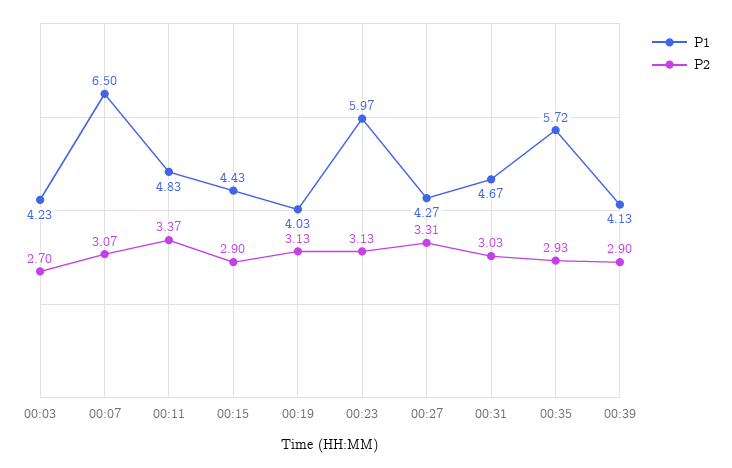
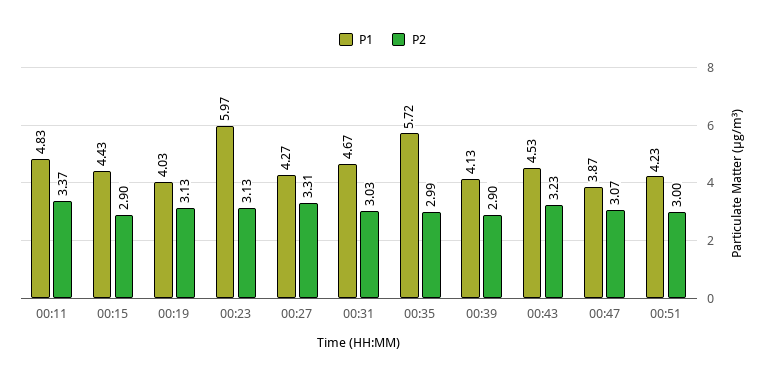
P1, 00:03: 4.23 -> none
P2, 00:03: 2.7 -> none
P1, 00:07: 6.5 -> none
P2, 00:07: 3.07 -> none
P2, 00:35: 2.93 -> 2.99
P1, 00:43: none -> 4.53
P2, 00:43: none -> 3.23
P1, 00:47: none -> 3.87
P2, 00:47: none -> 3.07
P1, 00:51: none -> 4.23
P2, 00:51: none -> 3

